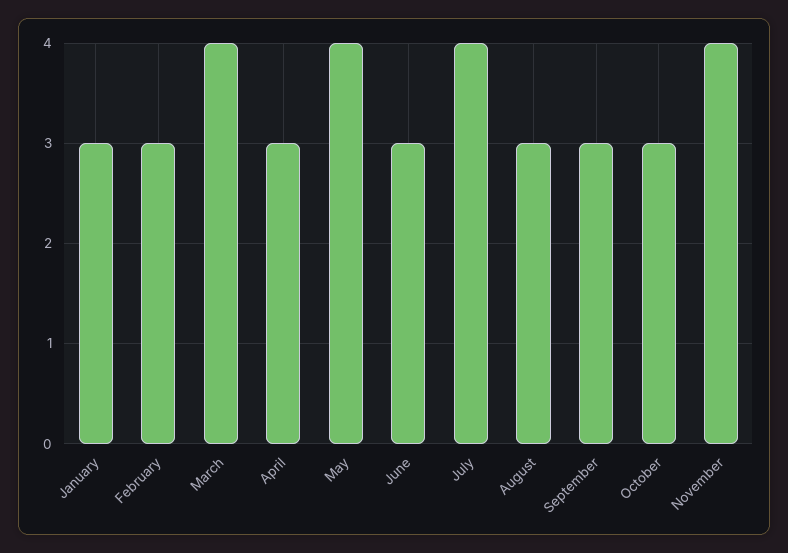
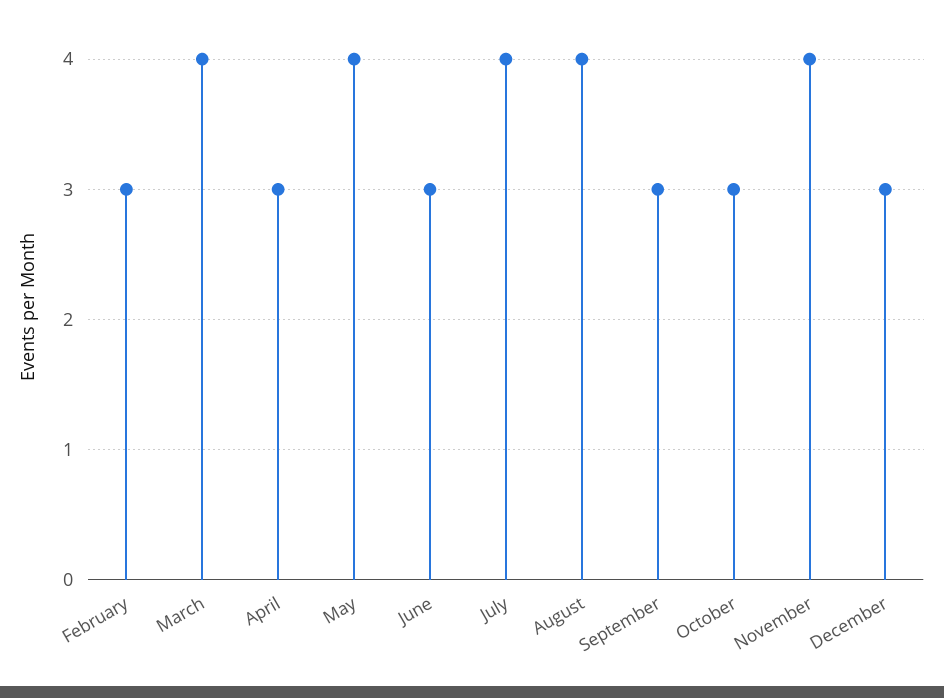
January: 3 -> none
August: 3 -> 4
December: none -> 3

